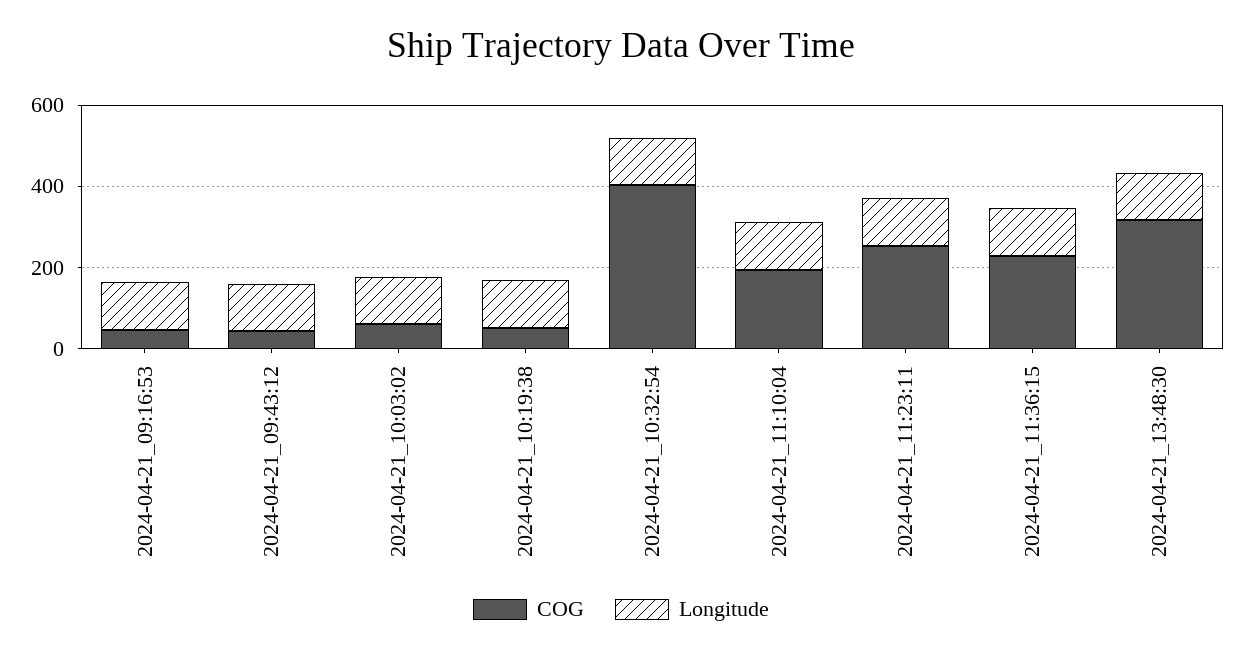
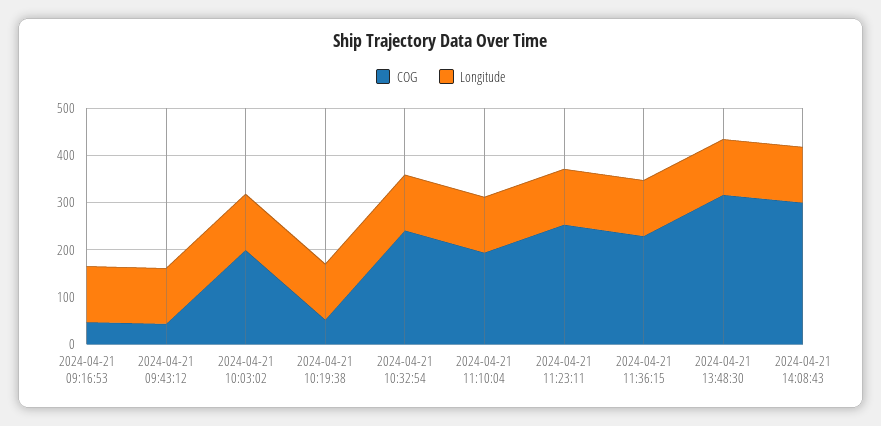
COG, 2024-04-21_10:03:02: 50 -> 200
COG, 2024-04-21_10:32:54: 400 -> 240
COG, 2024-04-21 14:08:43: none -> 300
Longitude, 2024-04-21 14:08:43: none -> 120

